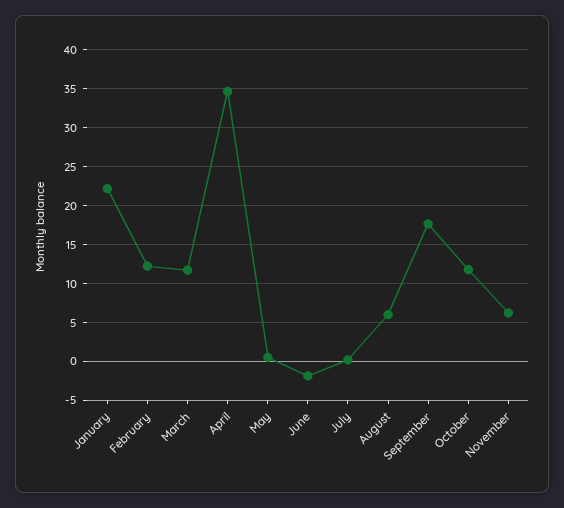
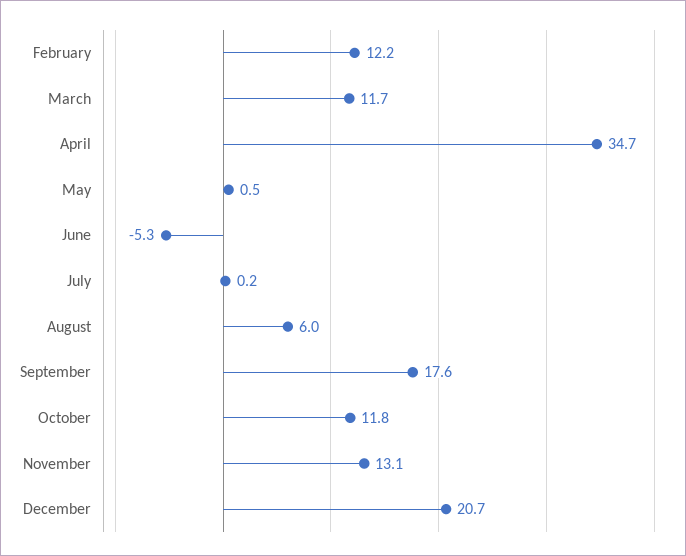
January: 22 -> none
June: -2 -> -5.3
November: 6 -> 13.1
December: none -> 20.7

